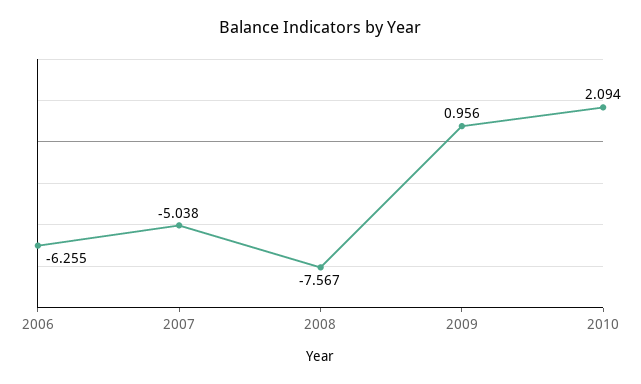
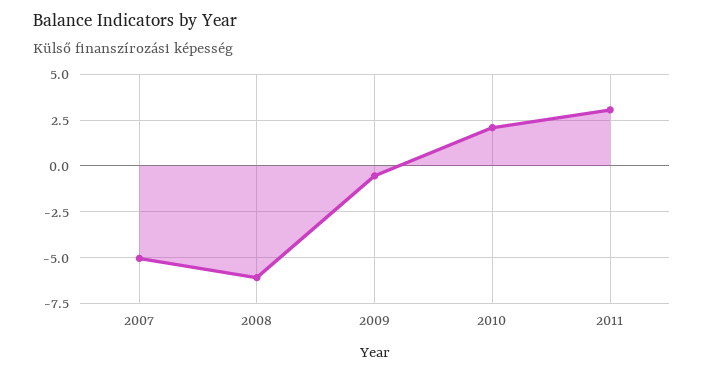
2006: -6.255 -> none
2008: -7.567 -> -6
2009: 0.956 -> -0.5
2011: none -> 3

